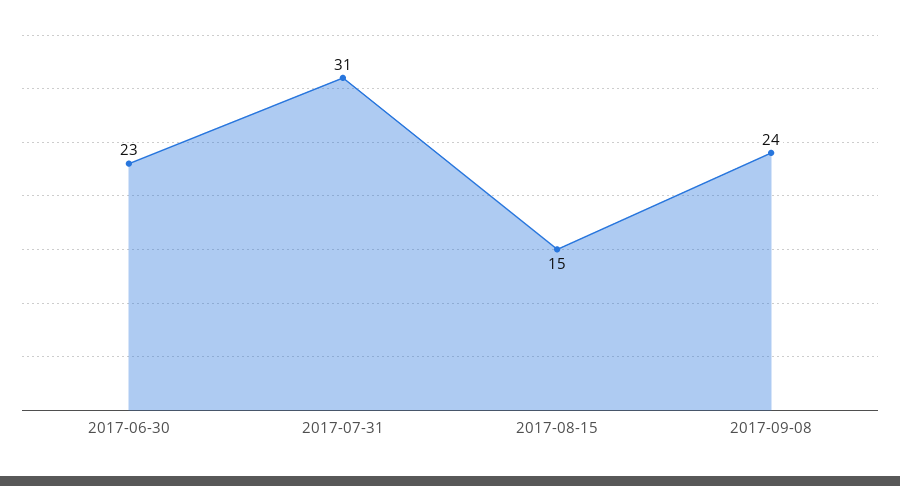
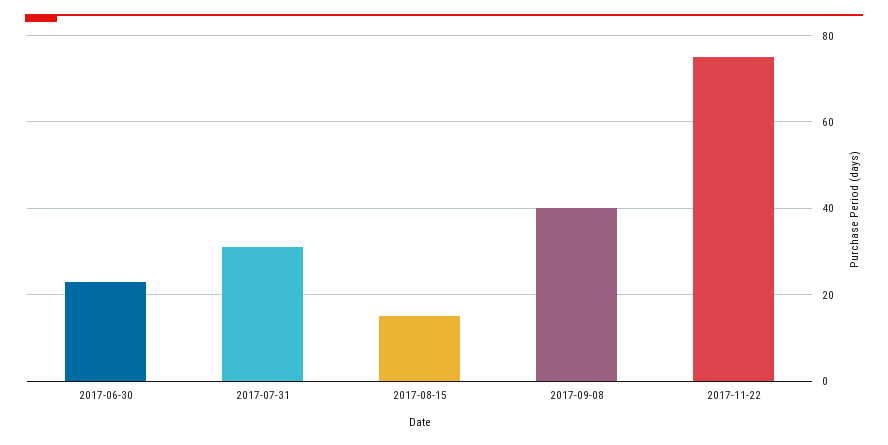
2017-09-08: 24 -> 40
2017-11-22: none -> 75

